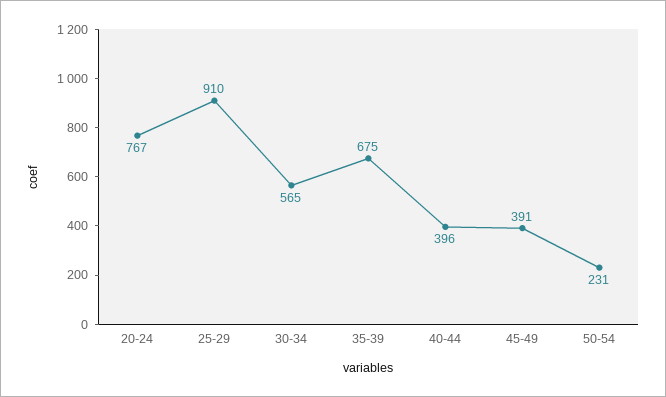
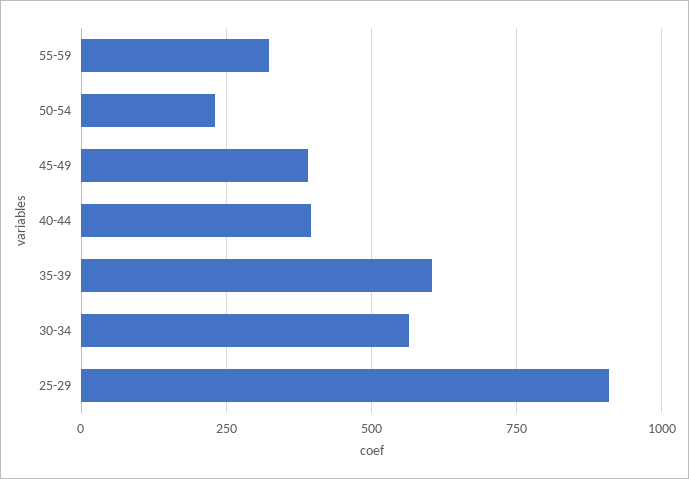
20-24: 767 -> none
35-39: 675 -> 600
55-59: none -> 325

